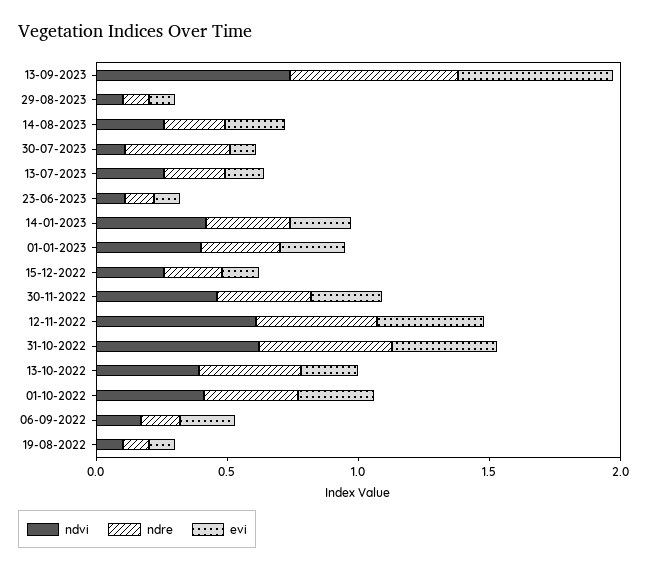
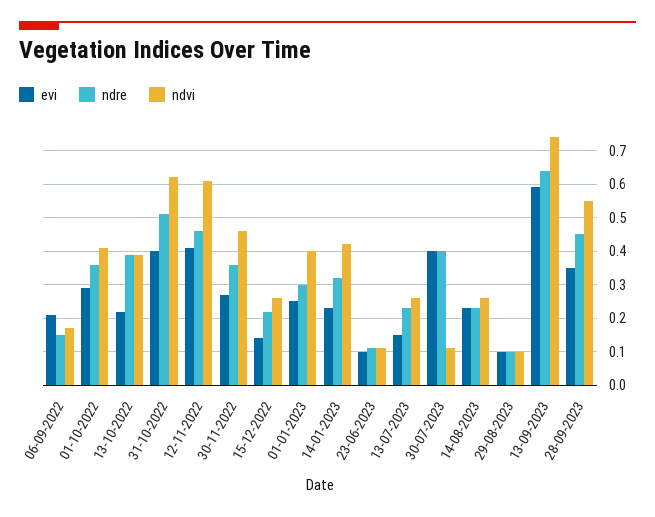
evi, 30-07-2023: 0.1 -> 0.4
ndvi, 19-08-2022: 0.1 -> none
ndre, 19-08-2022: 0.1 -> none
evi, 19-08-2022: 0.1 -> none
evi, 28-09-2023: none -> 0.35
ndre, 28-09-2023: none -> 0.45
ndvi, 28-09-2023: none -> 0.55

